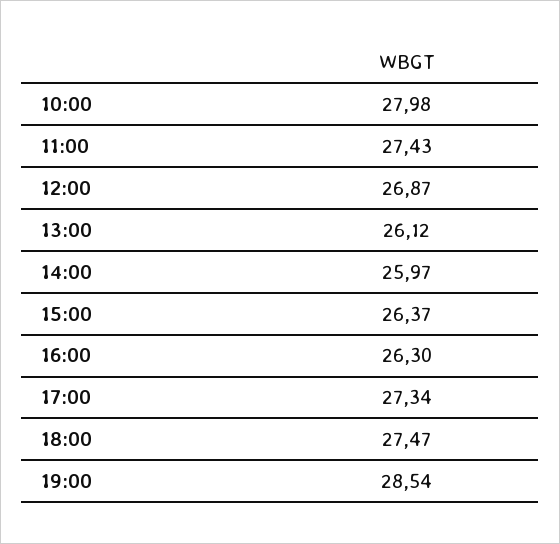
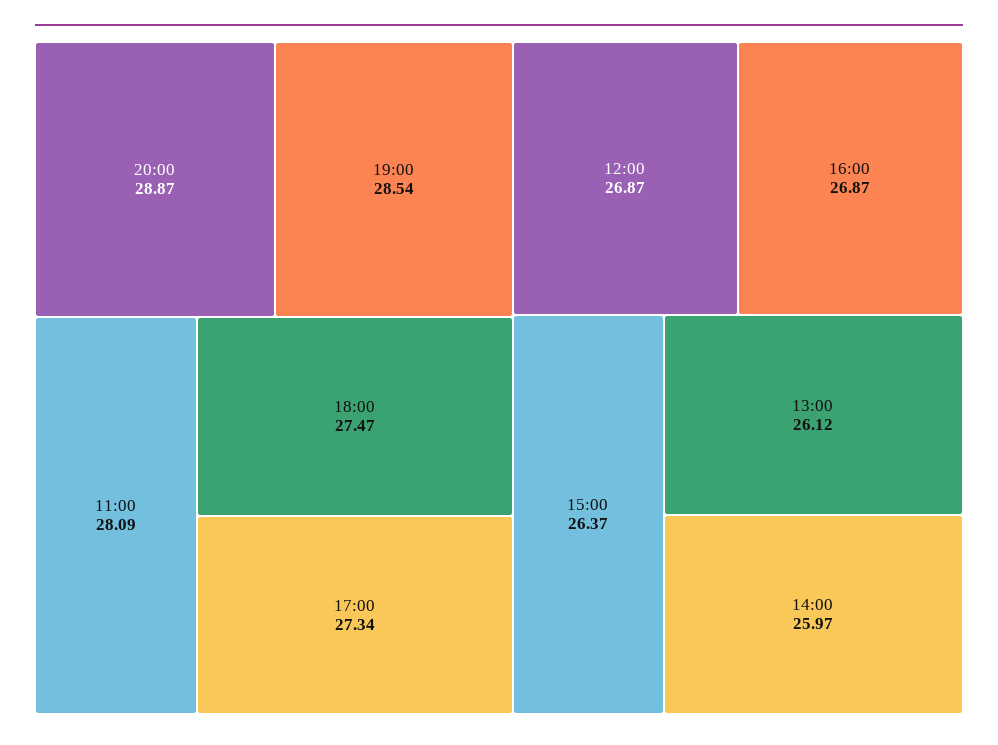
10:00: 27.98 -> none
11:00: 27.43 -> 28.09
16:00: 26.3 -> 26.87
20:00: none -> 28.87

